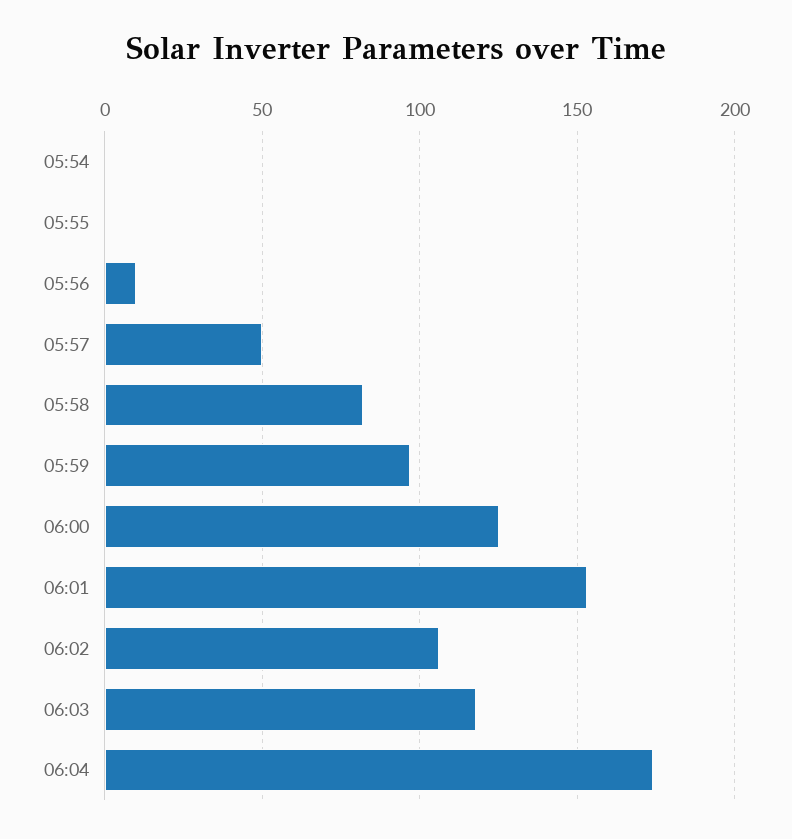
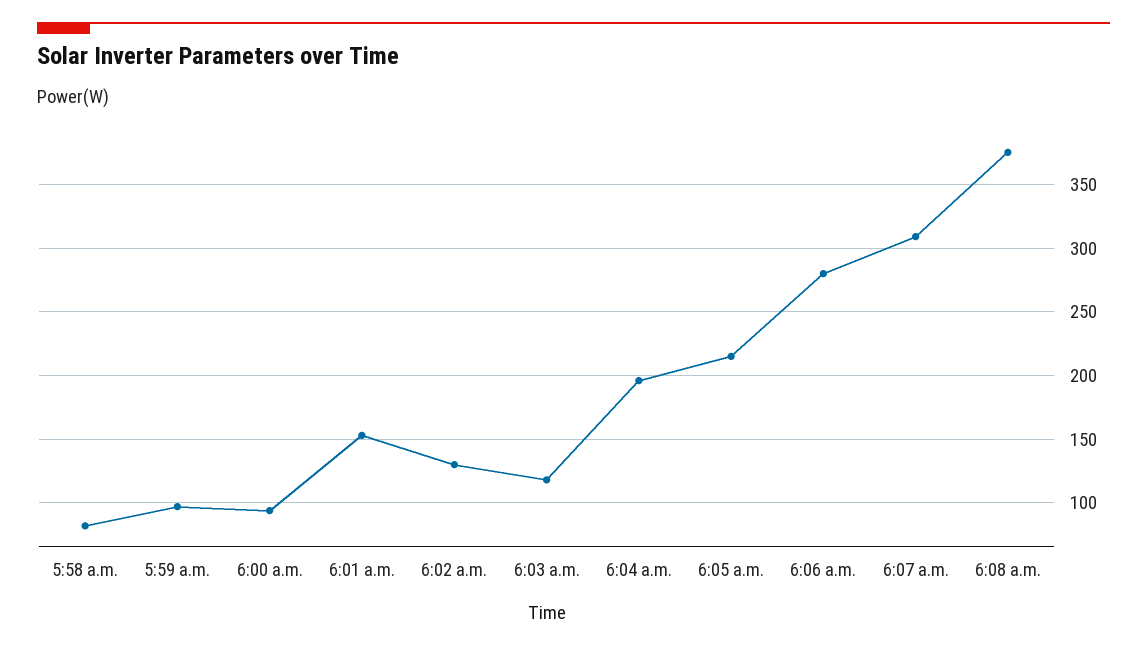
05:54: 0 -> none
05:55: 0 -> none
05:56: 10 -> none
05:57: 50 -> none
06:00: 125 -> 95
06:02: 105 -> 130
06:04: 175 -> 195
6:05 a.m.: none -> 215
6:06 a.m.: none -> 280
6:07 a.m.: none -> 310
6:08 a.m.: none -> 375

